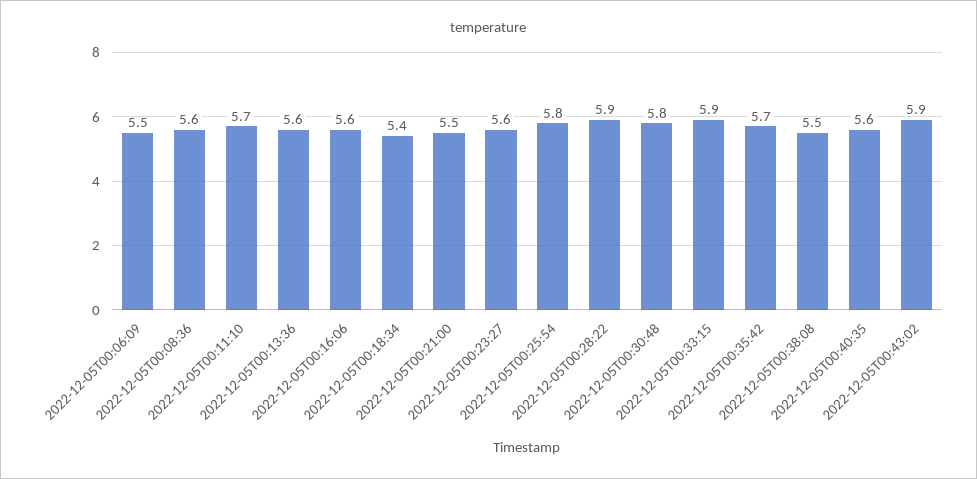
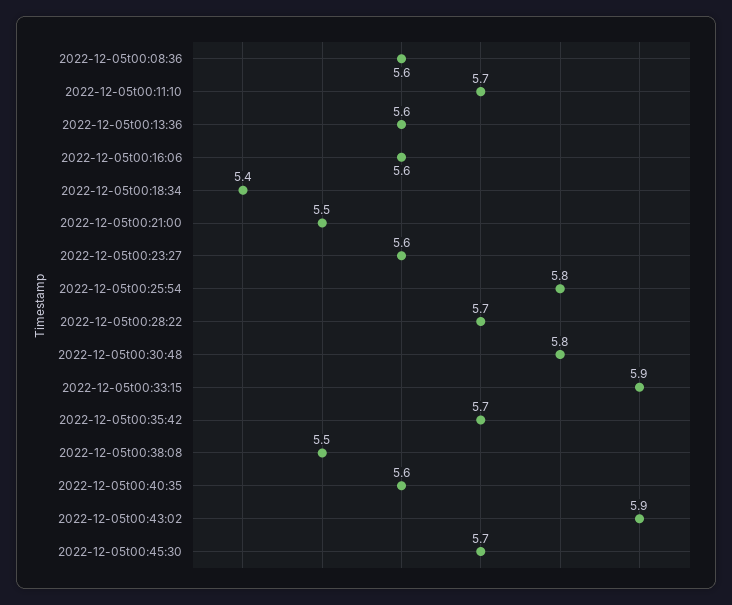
2022-12-05T00:06:09: 5.5 -> none
2022-12-05T00:28:22: 5.9 -> 5.7
2022-12-05t00:45:30: none -> 5.7

